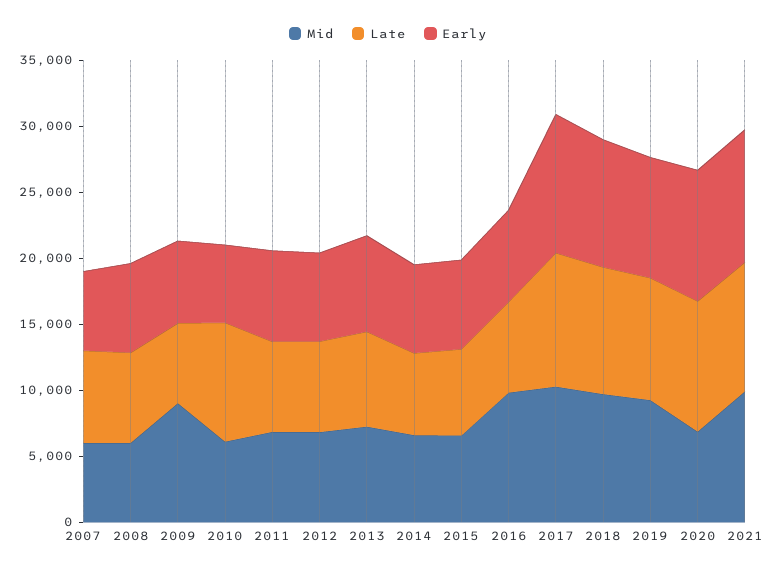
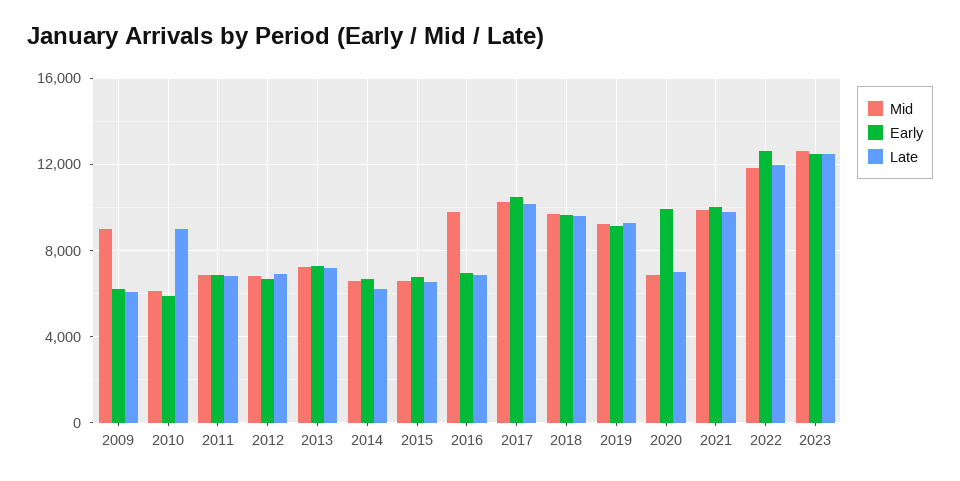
Mid, 2007: 6000 -> none
Late, 2007: 7000 -> none
Early, 2007: 6000 -> none
Mid, 2008: 6000 -> none
Late, 2008: 7000 -> none
Early, 2008: 7000 -> none
Late, 2020: 10000 -> 7000
Mid, 2022: none -> 12000
Early, 2022: none -> 12500
Late, 2022: none -> 12000
Mid, 2023: none -> 12500
Early, 2023: none -> 12500
Late, 2023: none -> 12500

